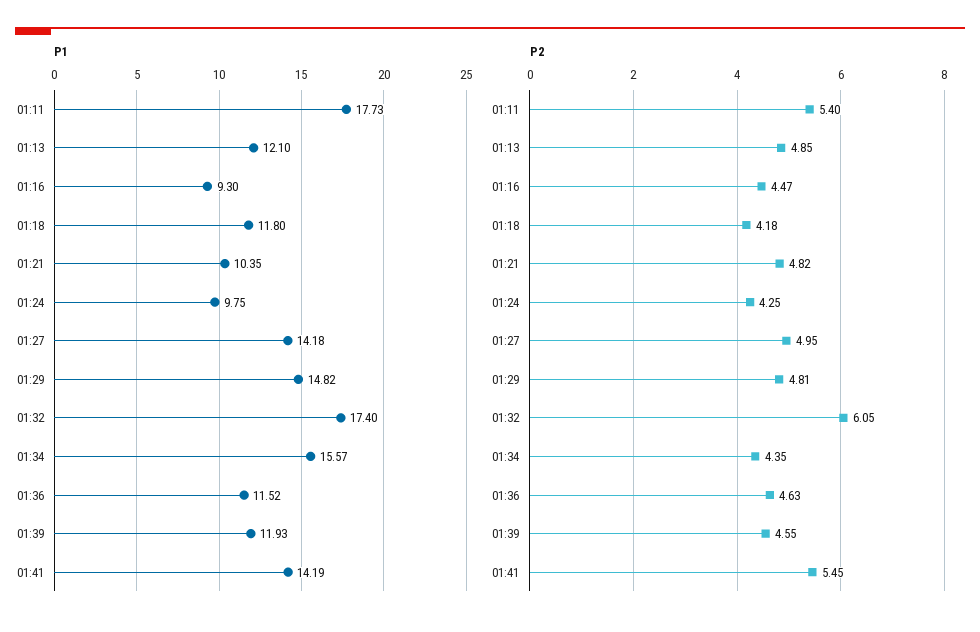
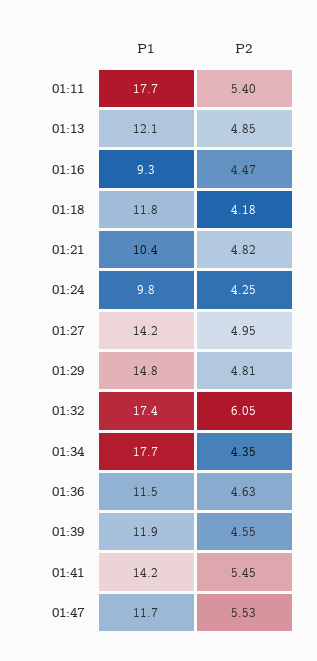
P1, 01:34: 15.57 -> 17.7
P1, 01:47: none -> 11.7
P2, 01:47: none -> 5.53

